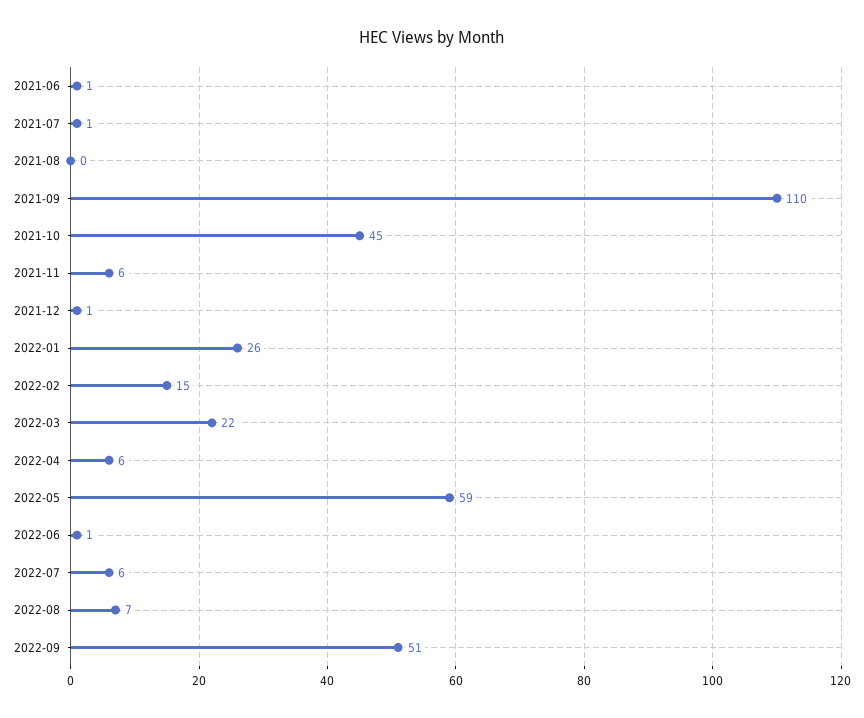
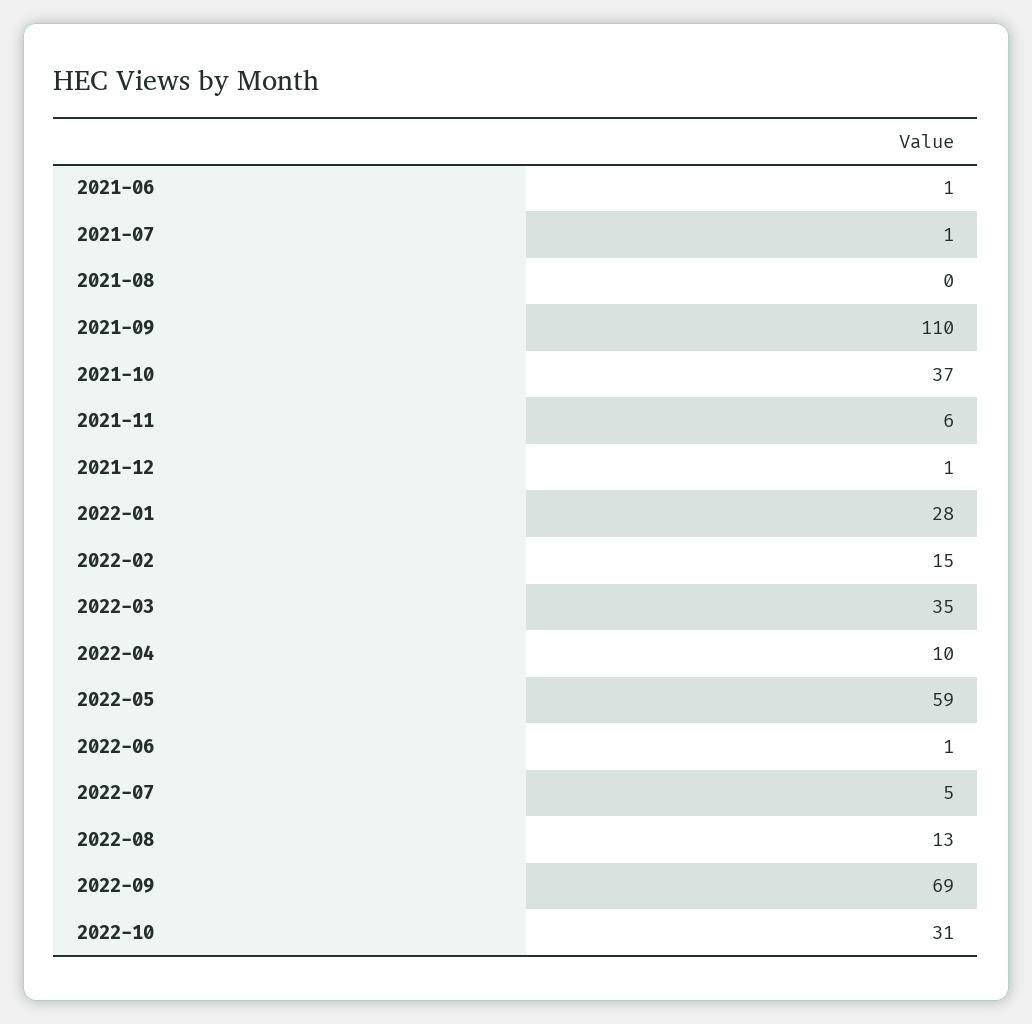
2021-10: 45 -> 37
2022-01: 26 -> 28
2022-03: 22 -> 35
2022-04: 6 -> 10
2022-07: 6 -> 5
2022-08: 7 -> 13
2022-09: 51 -> 69
2022-10: none -> 31

